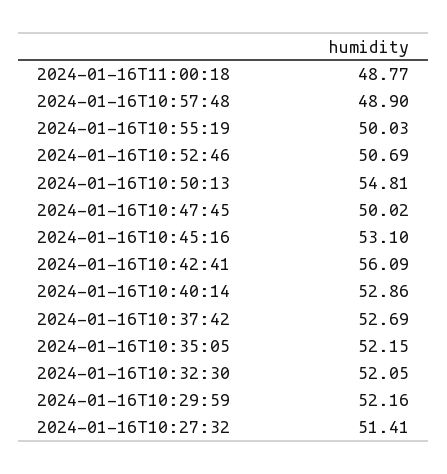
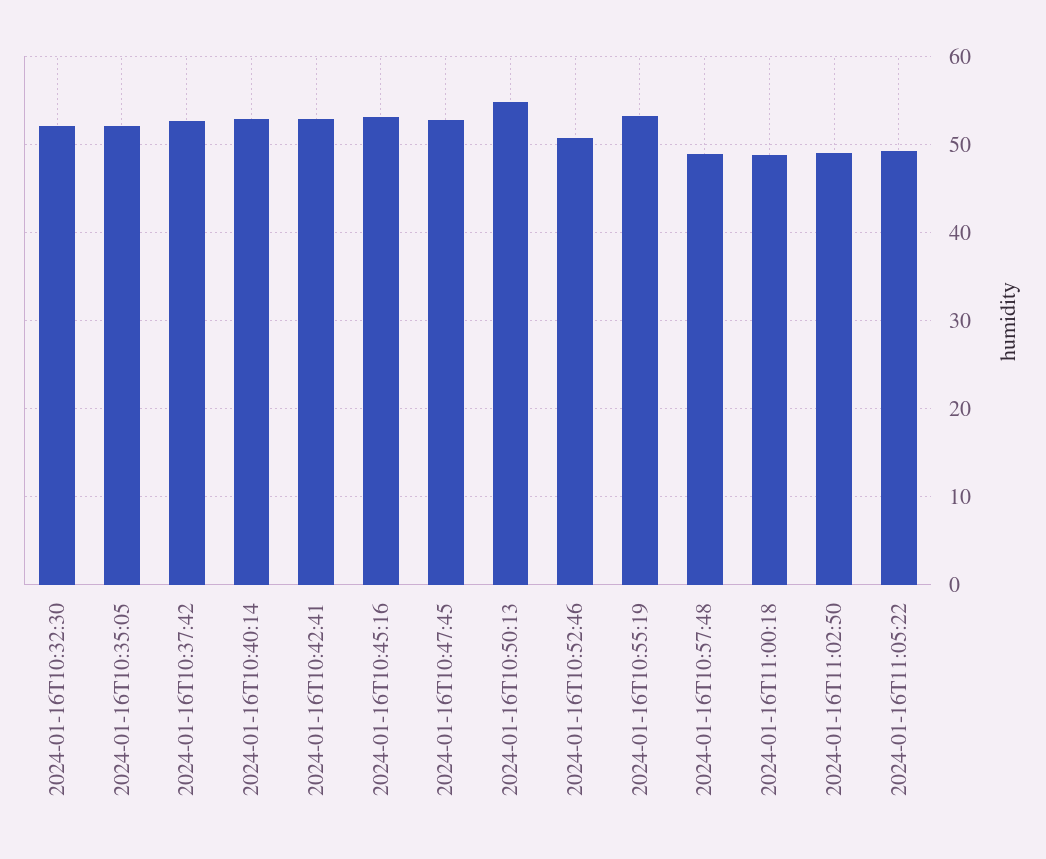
2024-01-16T10:55:19: 50.03 -> 53
2024-01-16T10:47:45: 50.02 -> 53
2024-01-16T10:42:41: 56.09 -> 53
2024-01-16T10:29:59: 52.16 -> none
2024-01-16T10:27:32: 51.41 -> none
2024-01-16T11:02:50: none -> 49
2024-01-16T11:05:22: none -> 49

